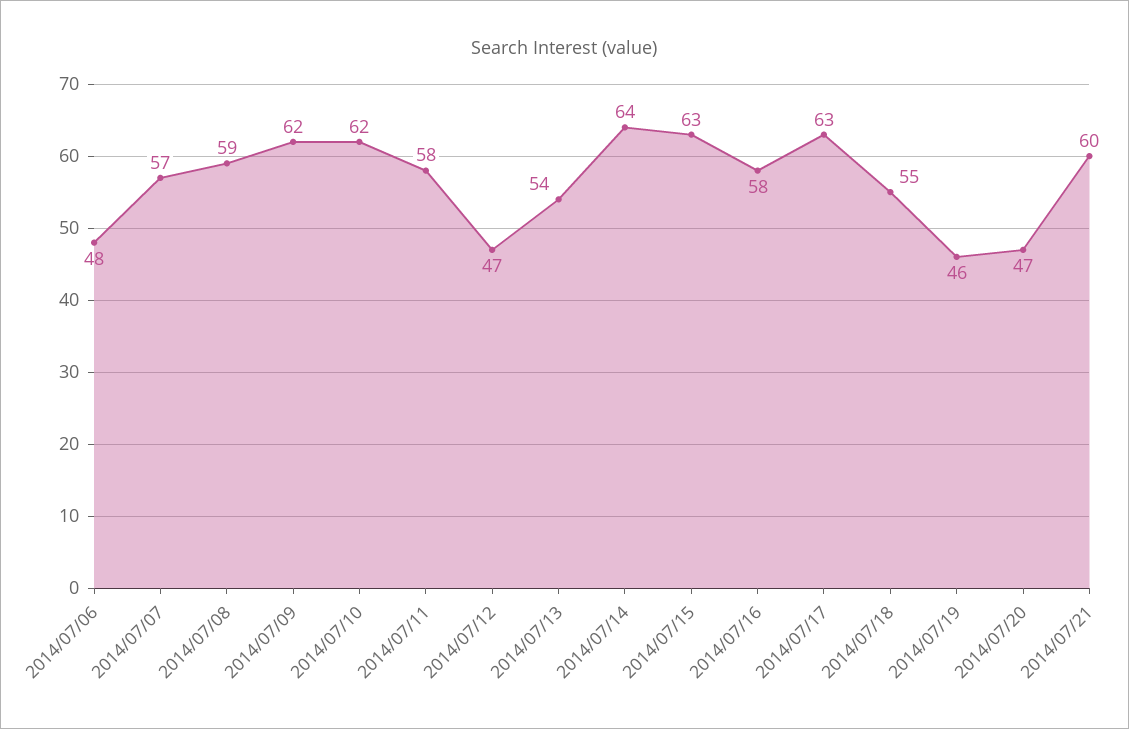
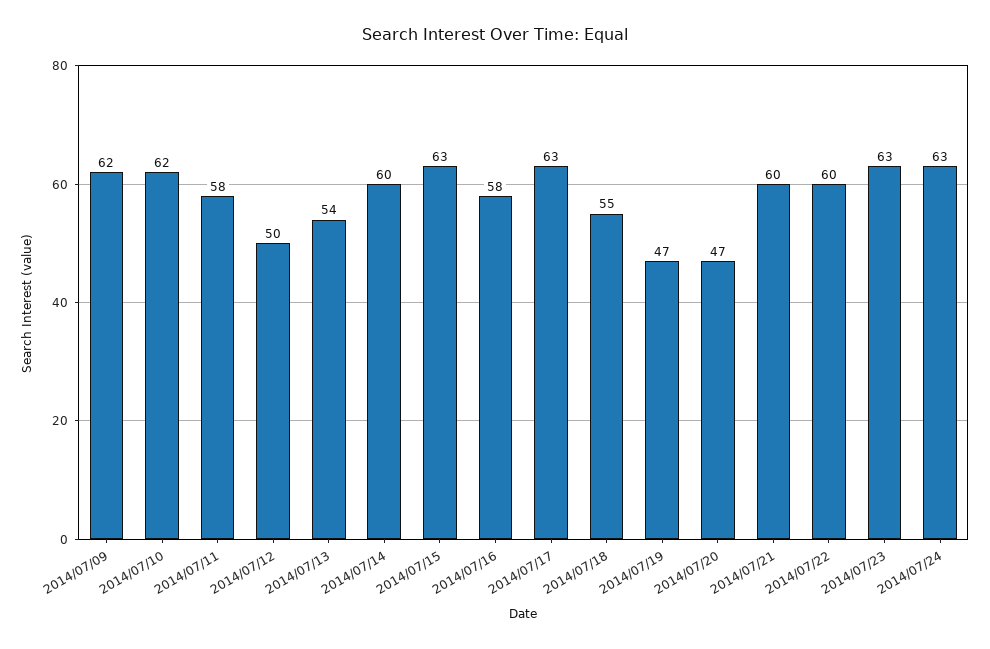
2014/07/06: 48 -> none
2014/07/07: 57 -> none
2014/07/08: 59 -> none
2014/07/12: 47 -> 50
2014/07/14: 64 -> 60
2014/07/19: 46 -> 47
2014/07/22: none -> 60
2014/07/23: none -> 63
2014/07/24: none -> 63

